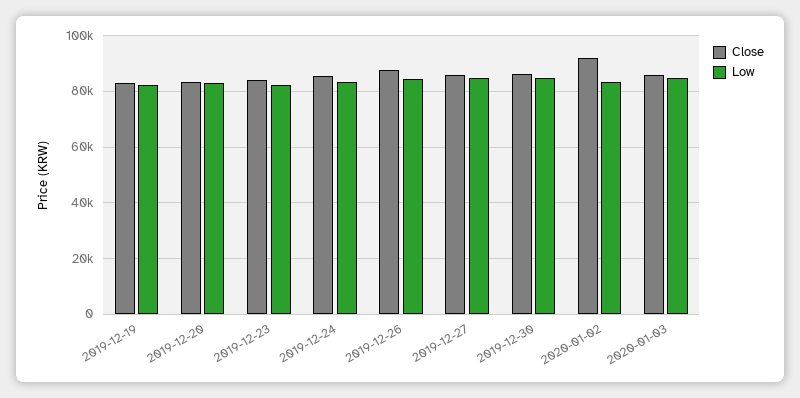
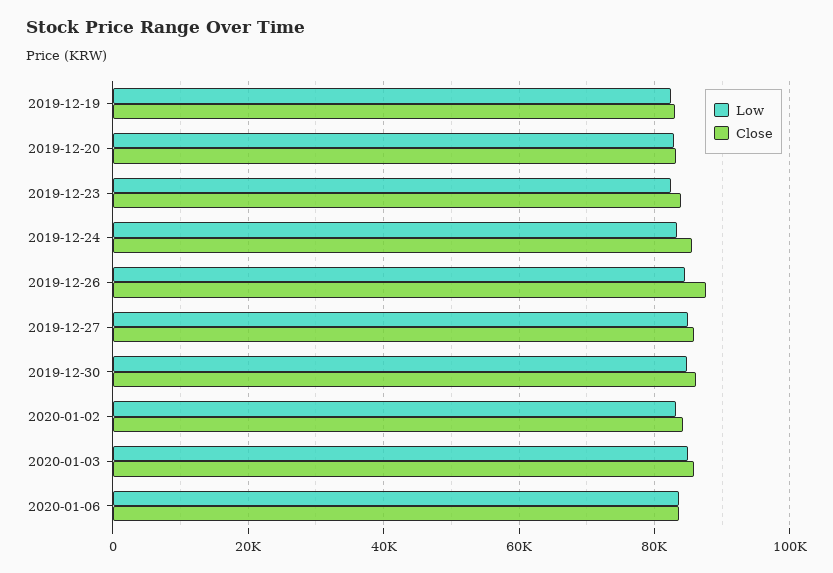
Close, 2020-01-02: 92500 -> 84000
Low, 2020-01-06: none -> 84000
Close, 2020-01-06: none -> 84000

